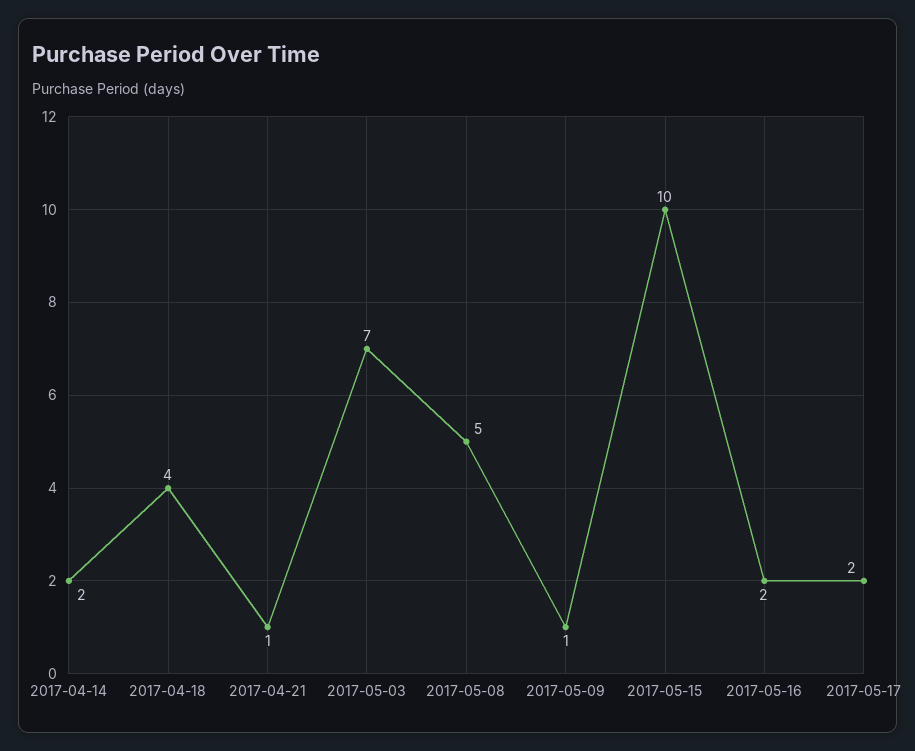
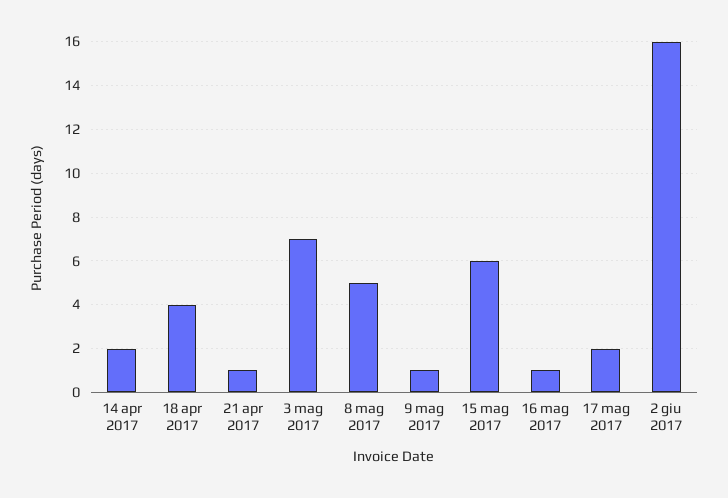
2017-05-15: 10 -> 6
2017-05-16: 2 -> 1
2 giu 2017: none -> 16

